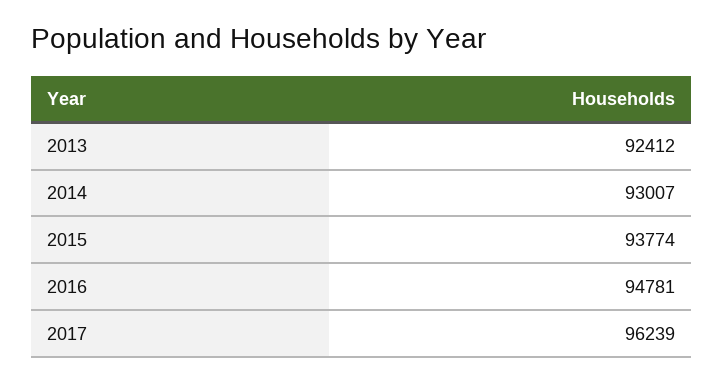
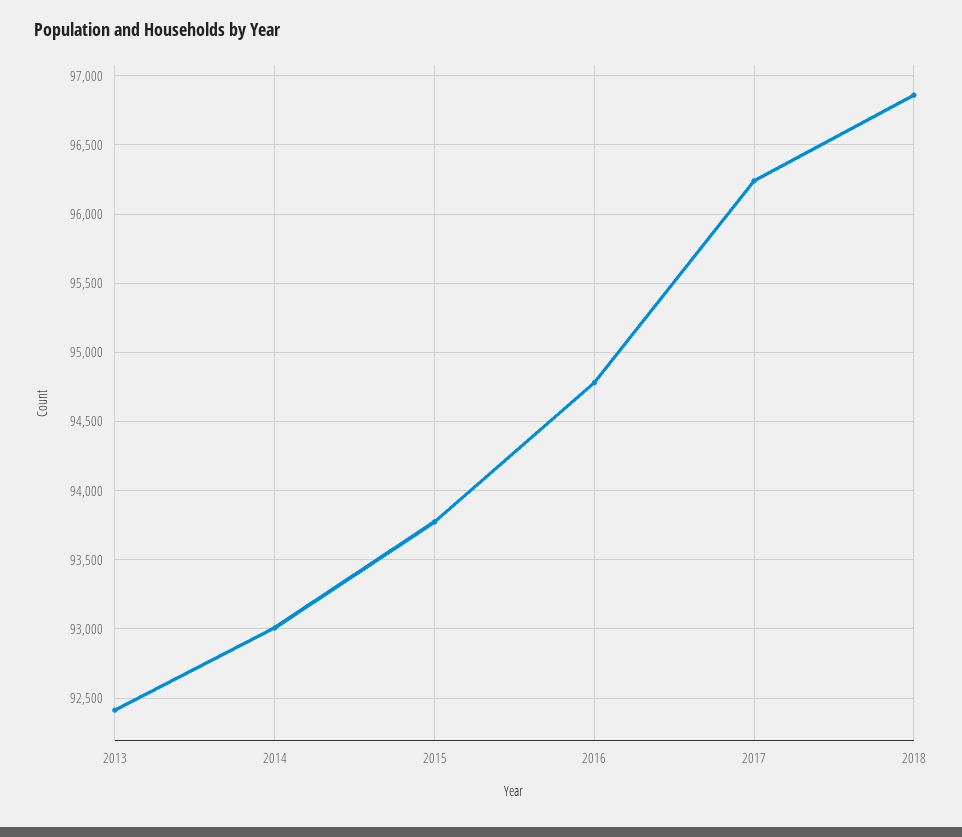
2018: none -> 96850

